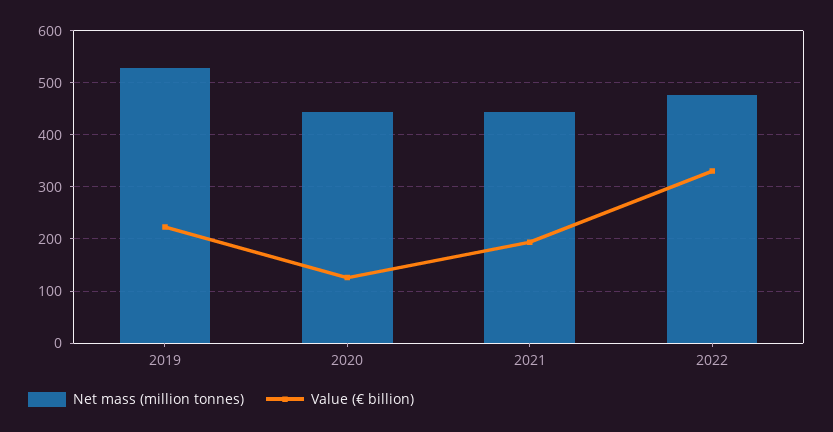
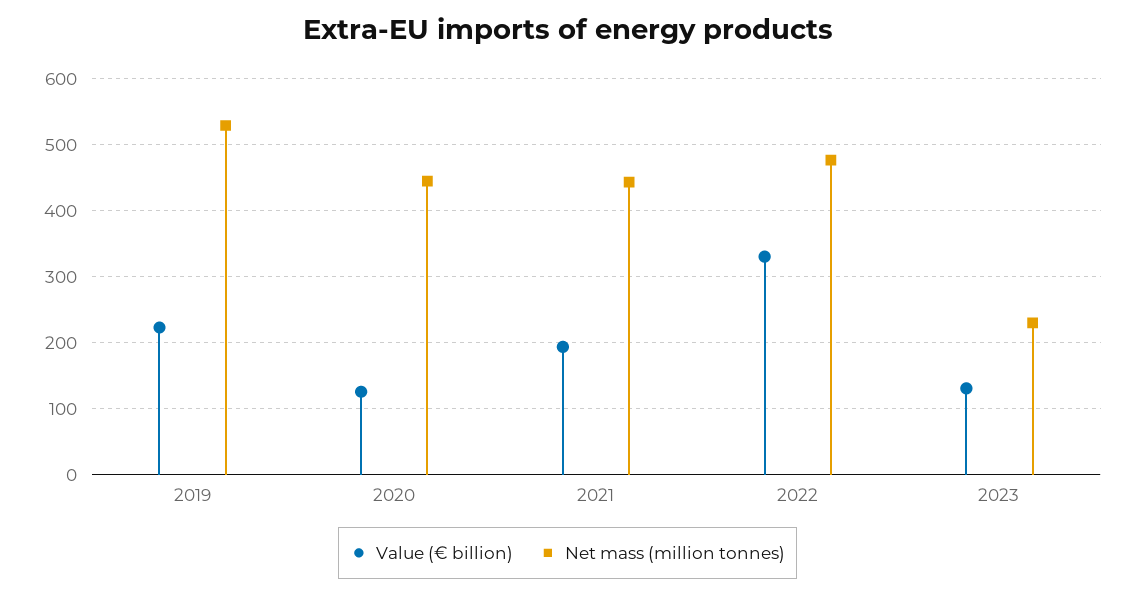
Value (€ billion), 2023: none -> 130
Net mass (million tonnes), 2023: none -> 230

